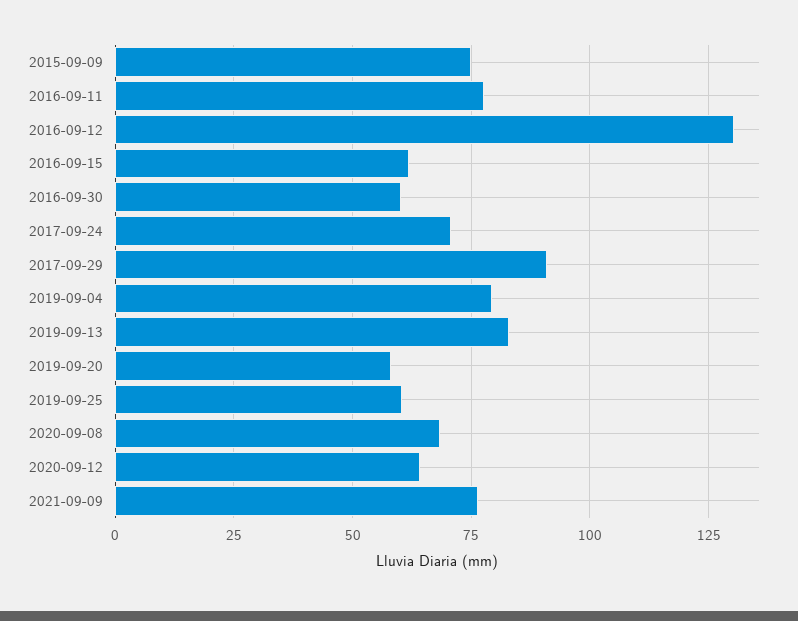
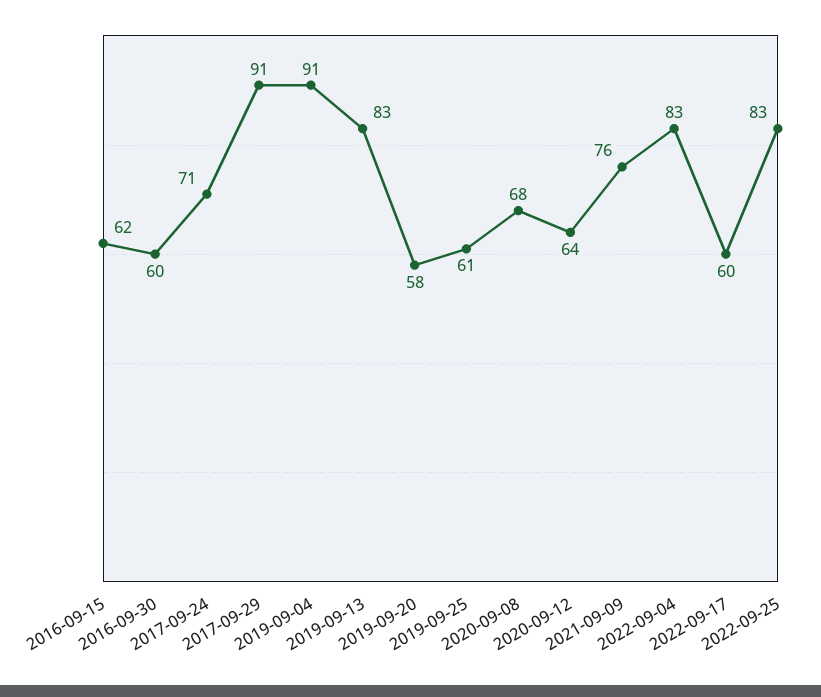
2015-09-09: 75 -> none
2016-09-11: 77.5 -> none
2016-09-12: 130 -> none
2019-09-04: 80 -> 91
2022-09-04: none -> 83
2022-09-17: none -> 60
2022-09-25: none -> 83

